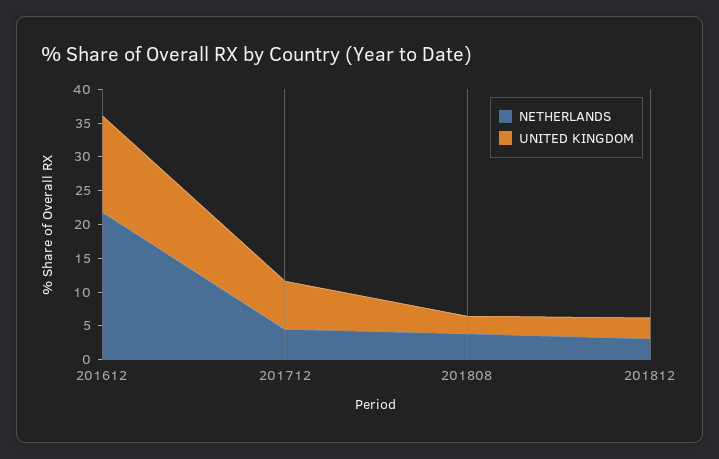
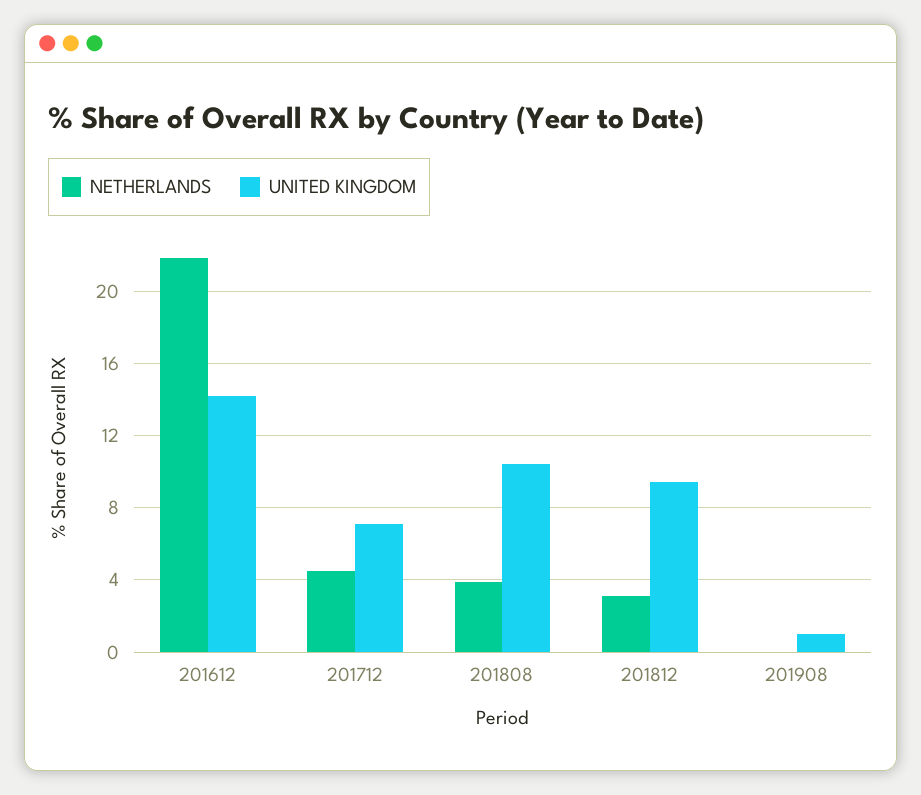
UNITED KINGDOM, 201808: 2.5 -> 10.5
UNITED KINGDOM, 201812: 2.5 -> 9.5
NETHERLANDS, 201908: none -> 0
UNITED KINGDOM, 201908: none -> 1

